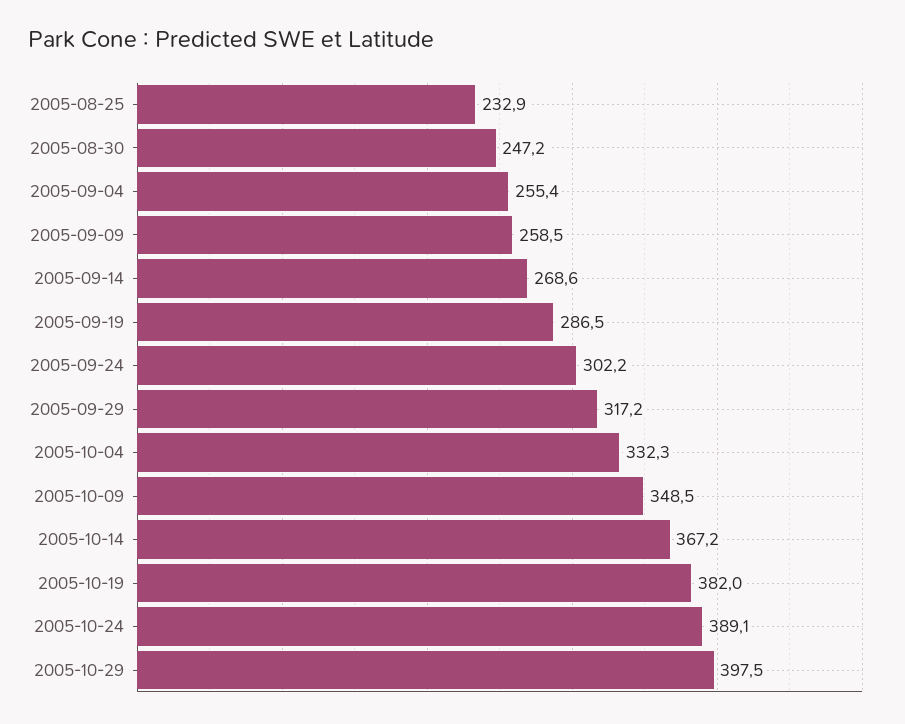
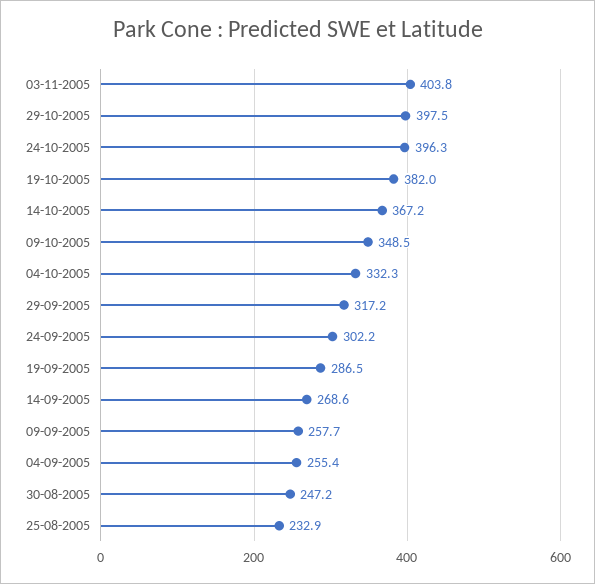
2005-09-09: 258.5 -> 257.7
2005-10-24: 389.1 -> 396.3
03-11-2005: none -> 403.8

